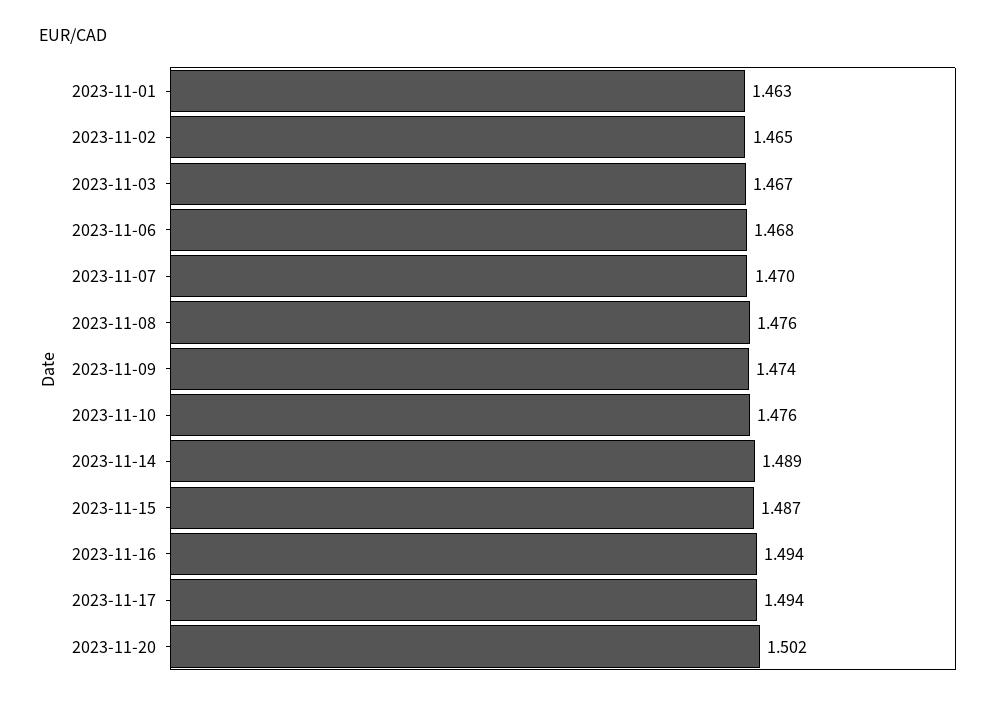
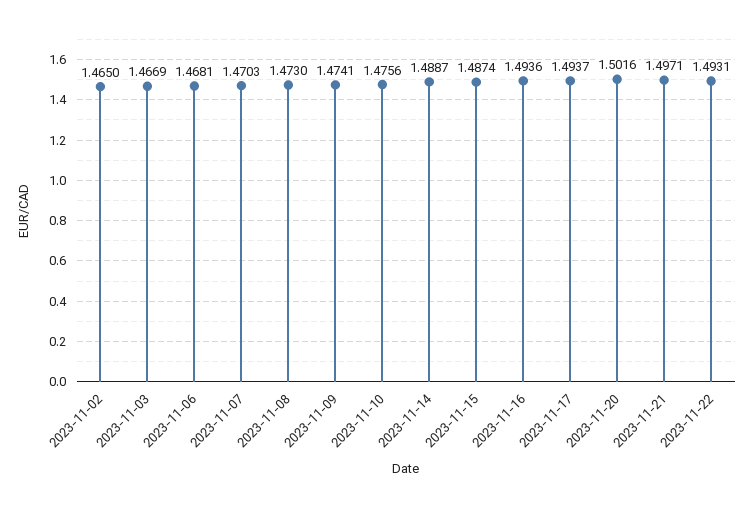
2023-11-01: 1.463 -> none
2023-11-08: 1.476 -> 1.473
2023-11-21: none -> 1.4971
2023-11-22: none -> 1.4931

